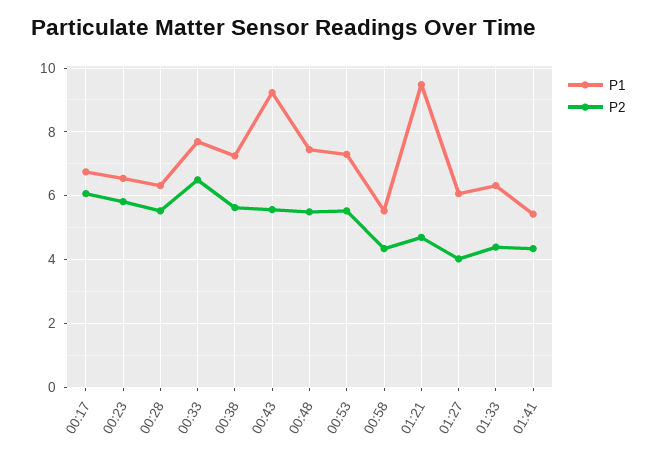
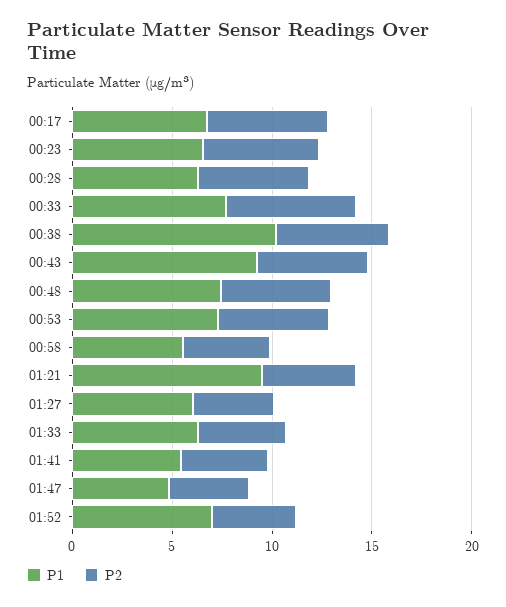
P1, 00:38: 7.2 -> 10
P1, 01:47: none -> 5
P2, 01:47: none -> 4
P1, 01:52: none -> 7
P2, 01:52: none -> 4

